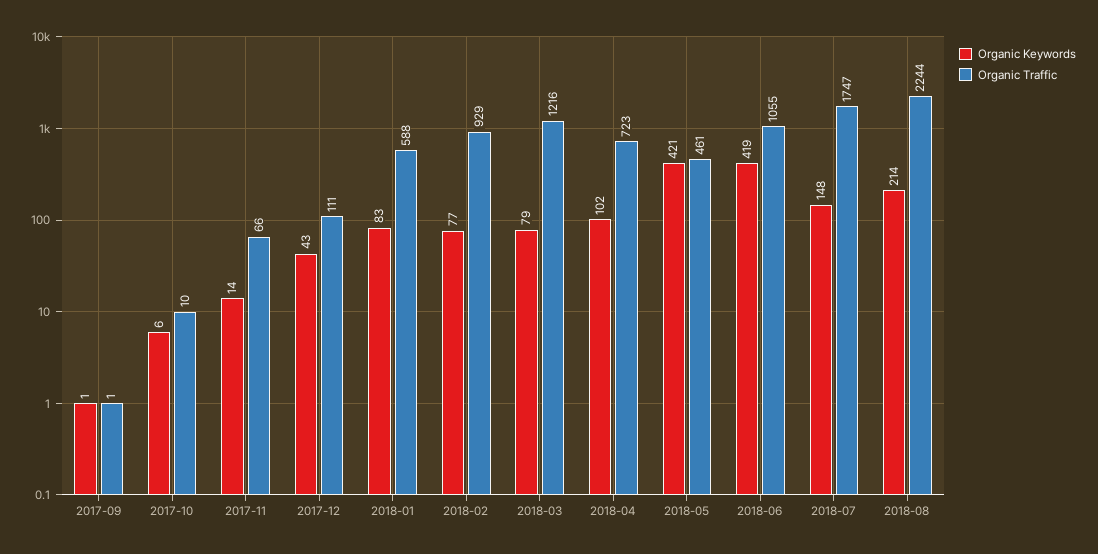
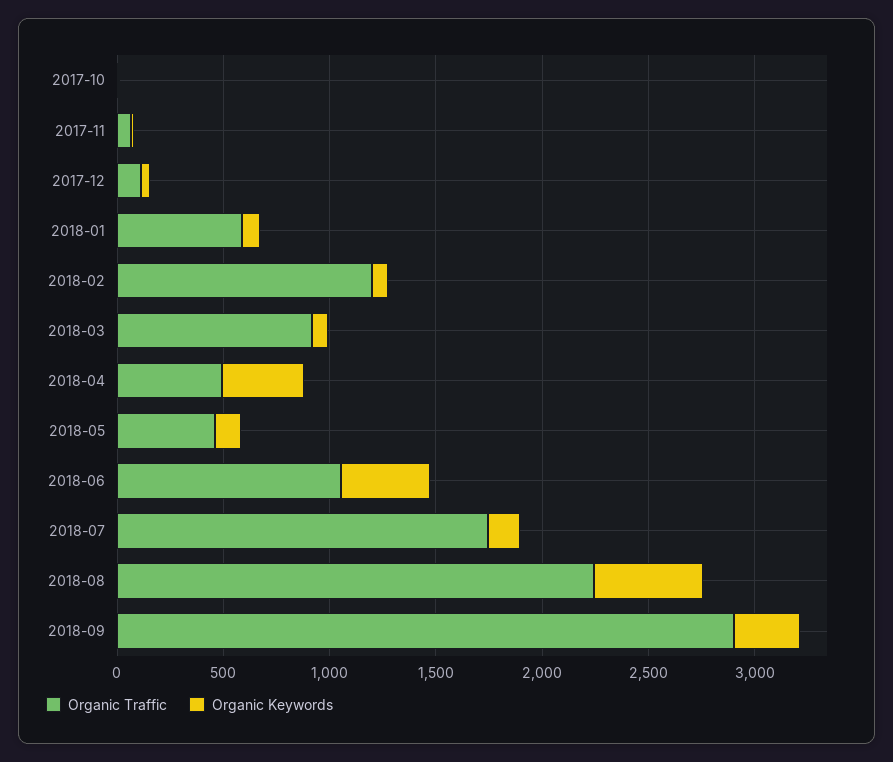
Organic Keywords, 2017-09: 1 -> none
Organic Traffic, 2017-09: 1 -> none
Organic Traffic, 2018-02: 929 -> 1200
Organic Traffic, 2018-03: 1216 -> 900
Organic Keywords, 2018-04: 102 -> 400
Organic Traffic, 2018-04: 723 -> 500
Organic Keywords, 2018-05: 421 -> 100
Organic Keywords, 2018-08: 214 -> 500
Organic Traffic, 2018-09: none -> 2900
Organic Keywords, 2018-09: none -> 300

